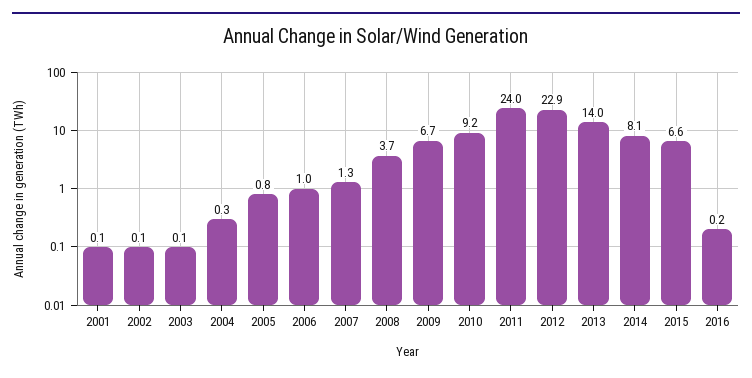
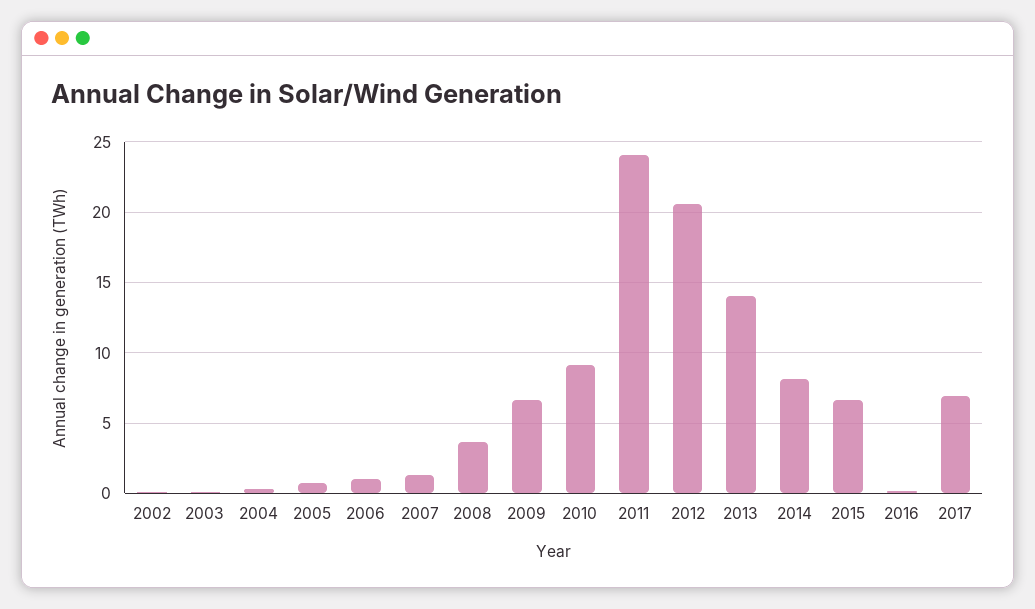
2001: 0.1 -> none
2012: 22.9 -> 20.5
2017: none -> 7

